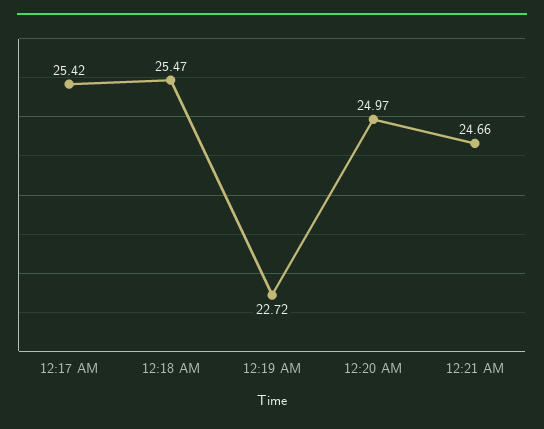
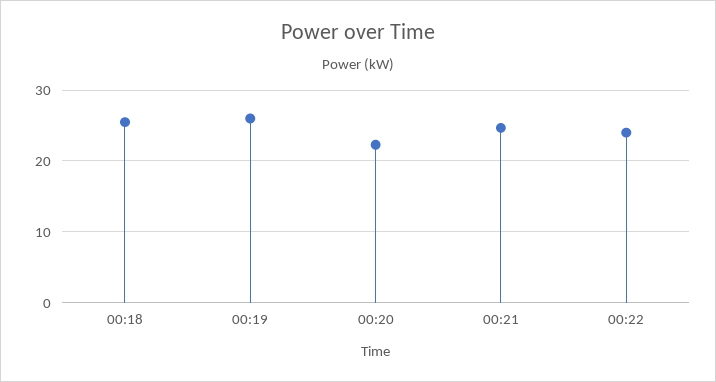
12:17 AM: 25.42 -> none
12:19 AM: 22.72 -> 26
12:20 AM: 24.97 -> 22
00:22: none -> 24

